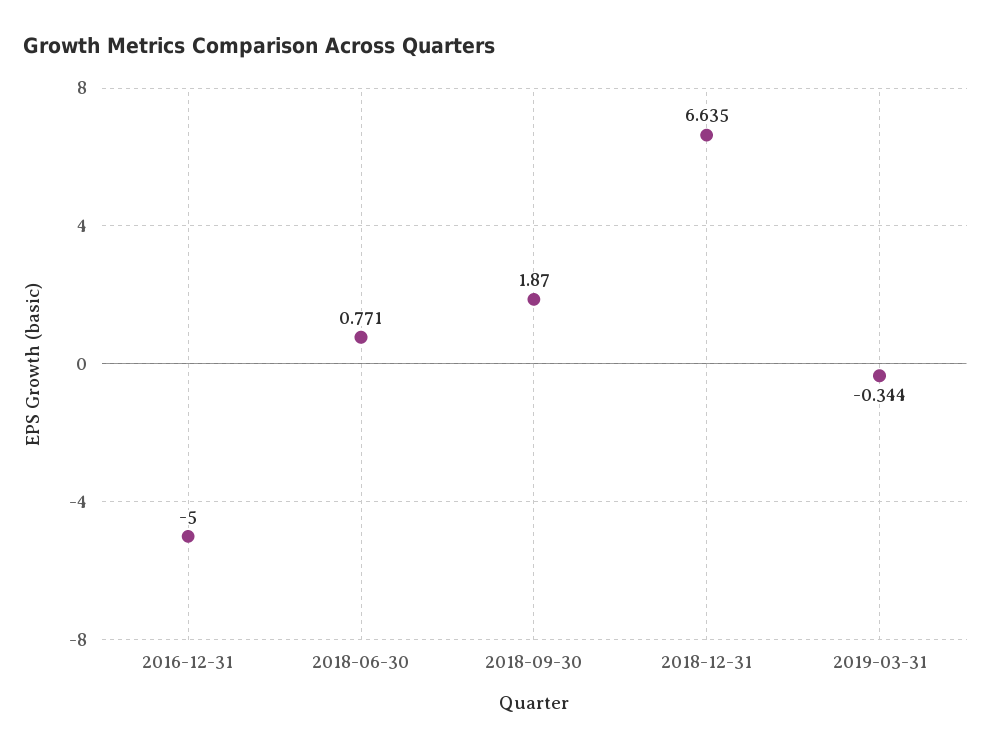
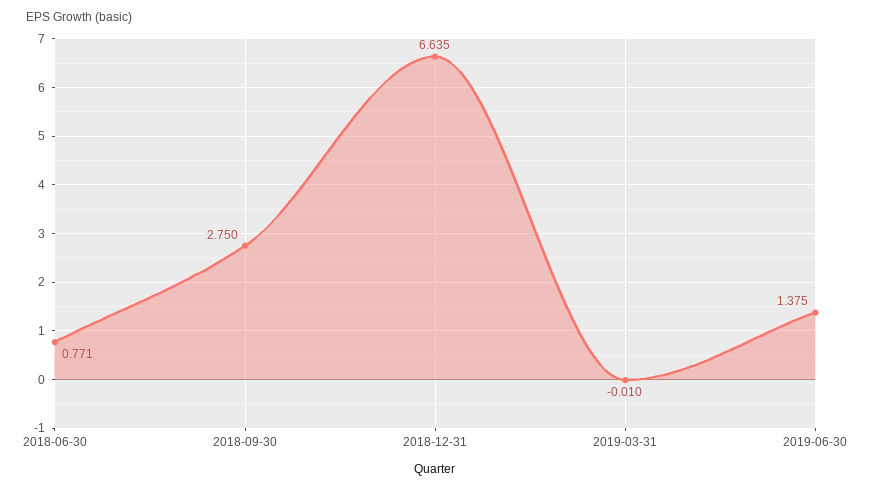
2016-12-31: -5 -> none
2018-09-30: 1.87 -> 2.75
2019-03-31: -0.344 -> -0.01
2019-06-30: none -> 1.375

